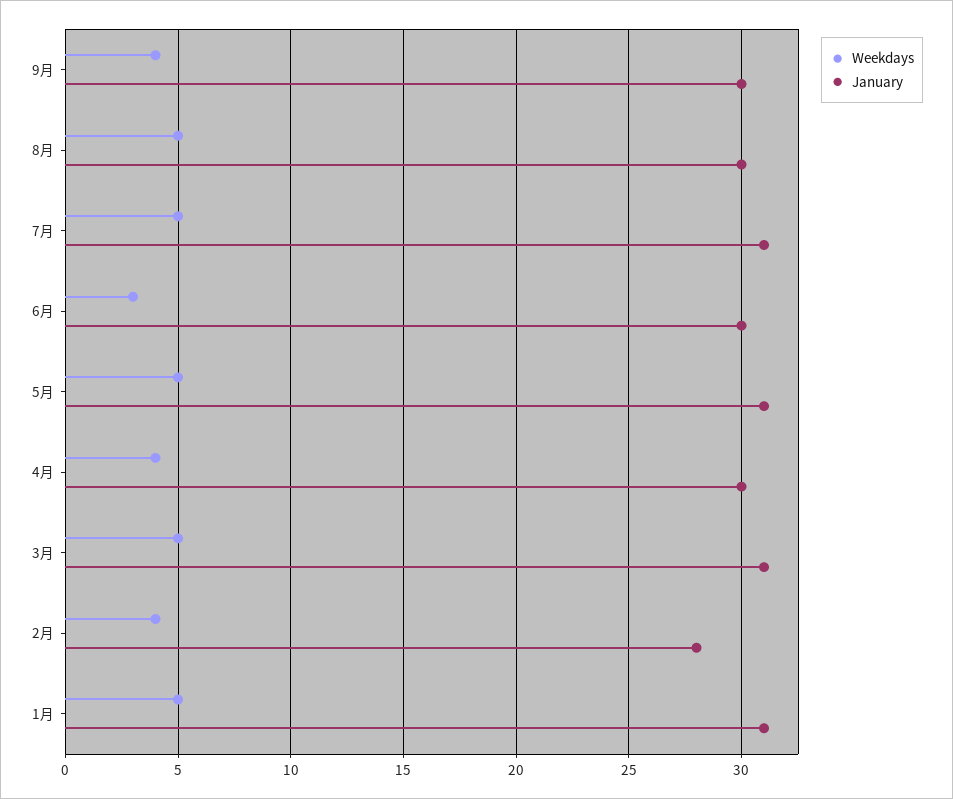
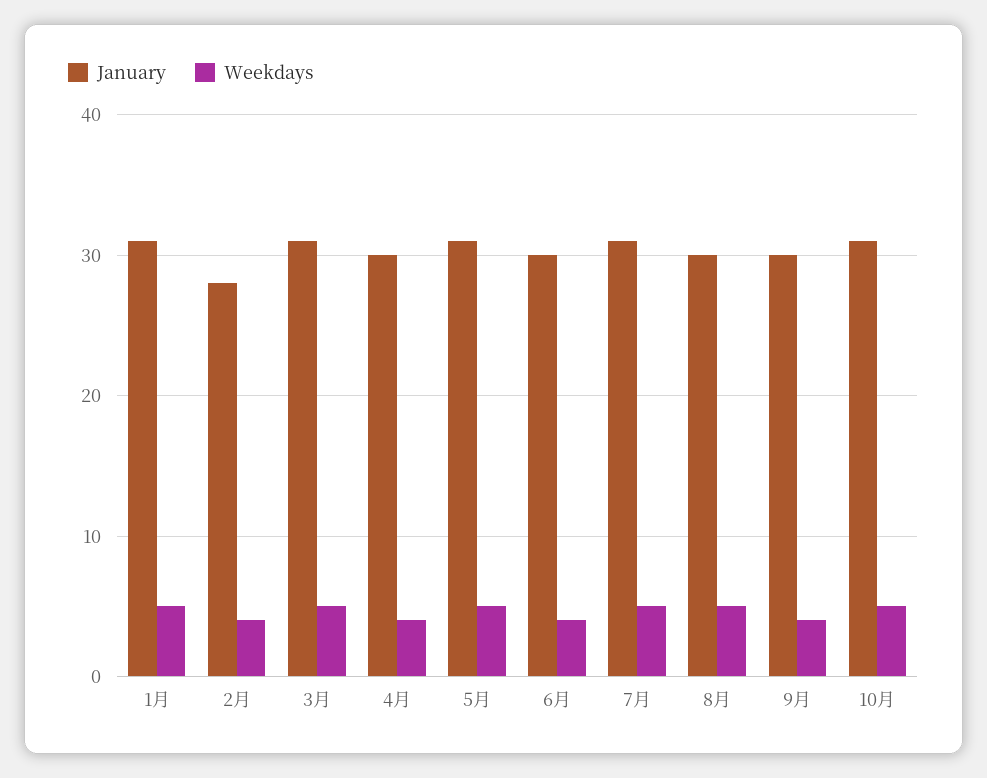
Weekdays, 6月: 3 -> 4
January, 10月: none -> 31
Weekdays, 10月: none -> 5

